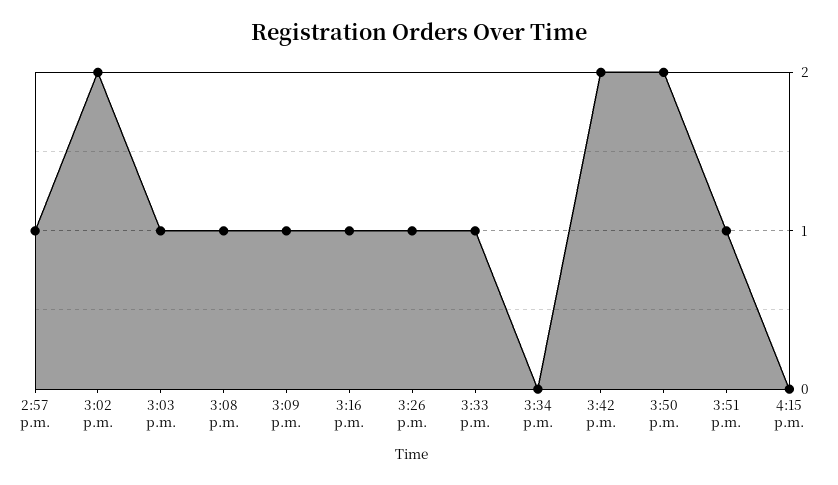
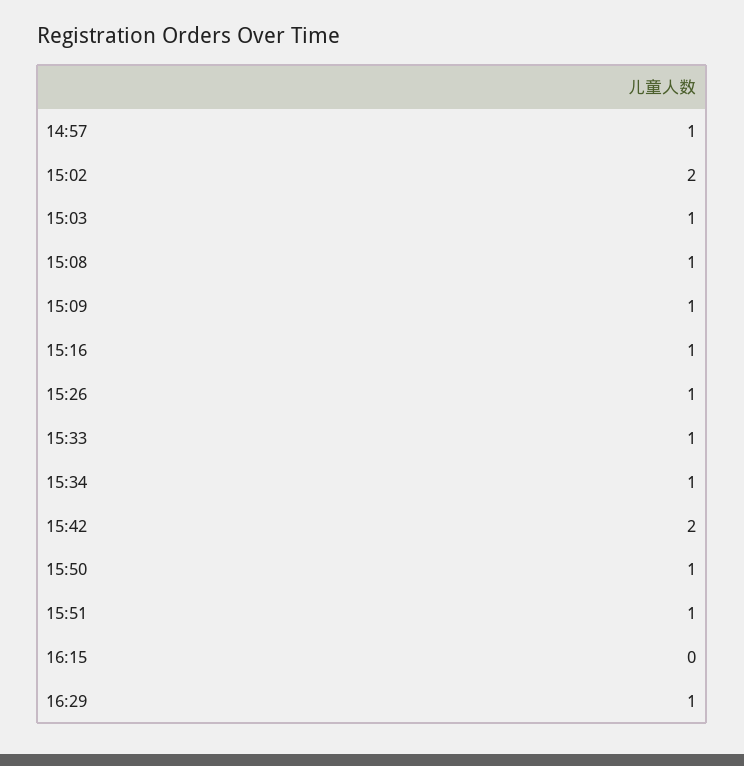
3:34 p.m.: 0 -> 1
3:50 p.m.: 2 -> 1
16:29: none -> 1

